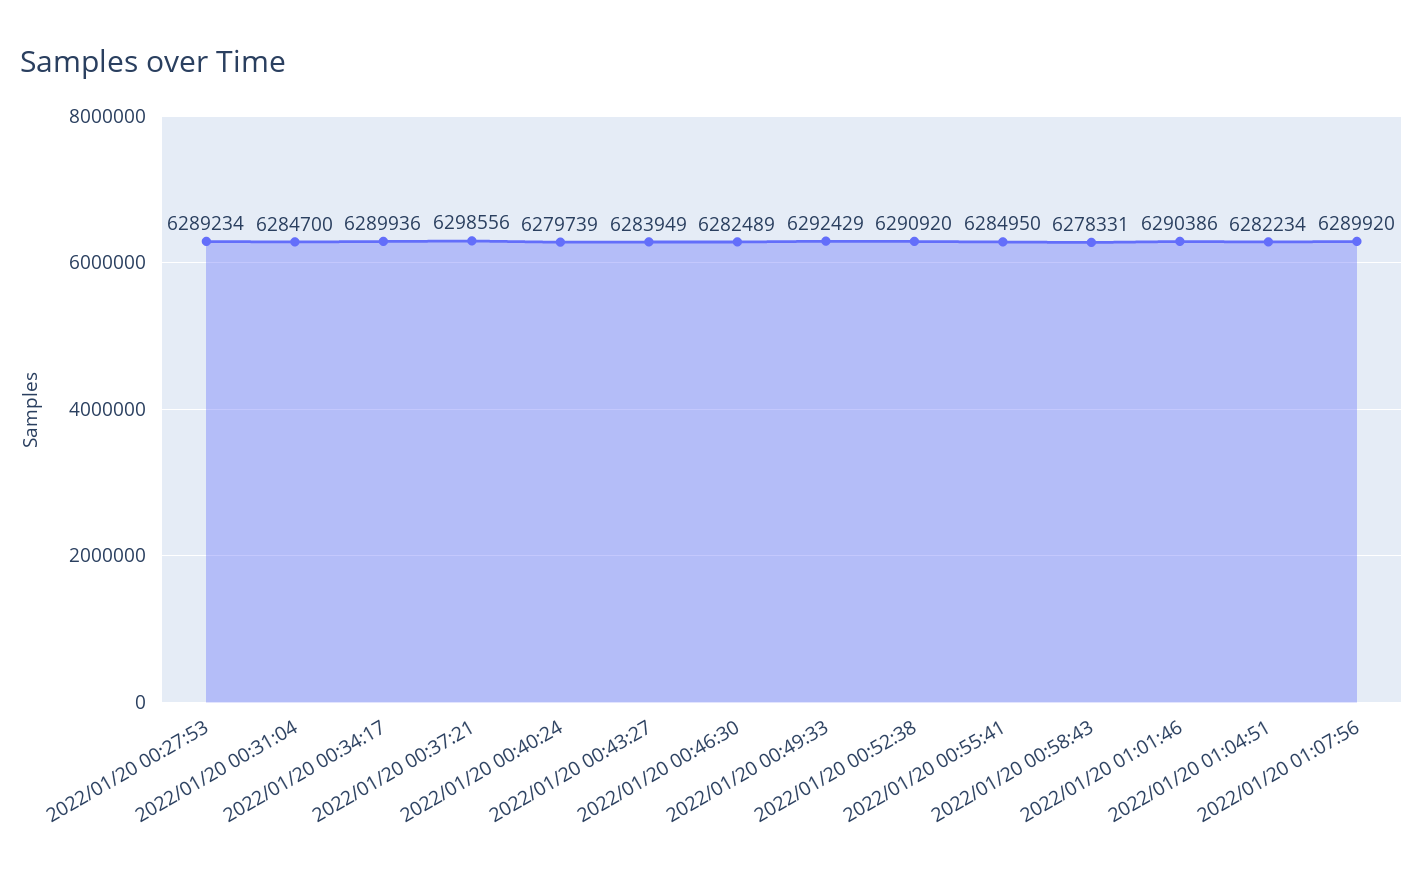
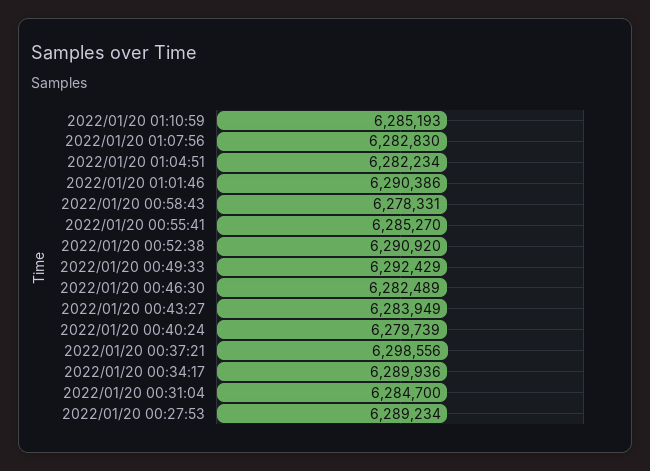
2022/01/20 00:55:41: 6284950 -> 6285270
2022/01/20 01:07:56: 6289920 -> 6282830
2022/01/20 01:10:59: none -> 6285193

